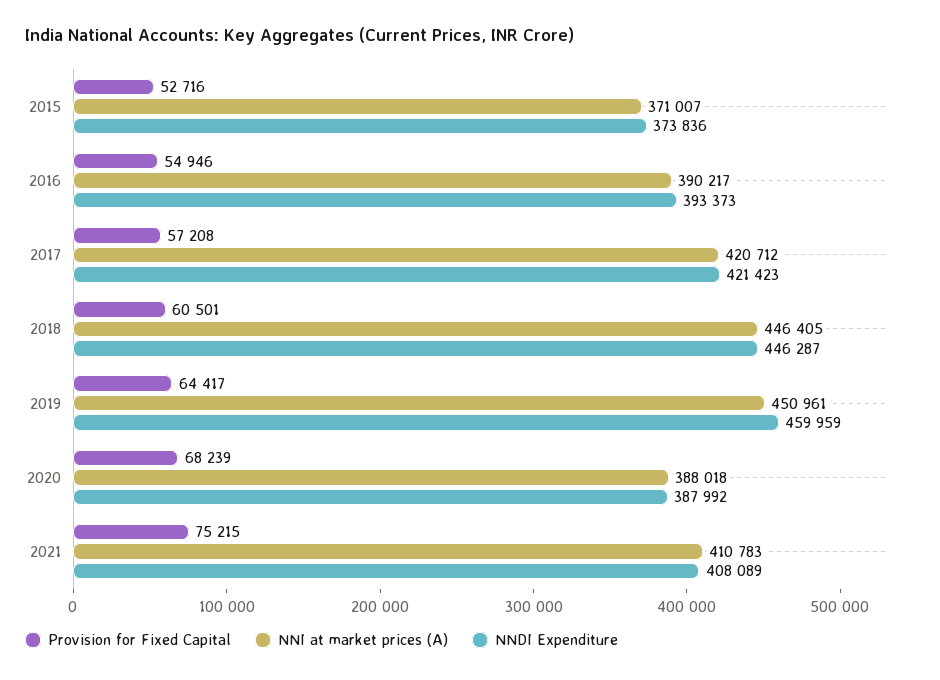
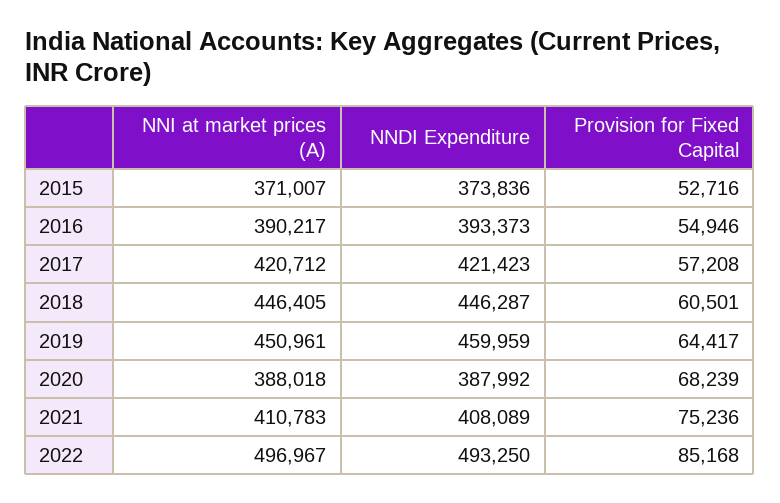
Provision for Fixed Capital, 2021: 75215 -> 75236
NNI at market prices (A), 2022: none -> 496967
NNDI Expenditure, 2022: none -> 493250
Provision for Fixed Capital, 2022: none -> 85168

